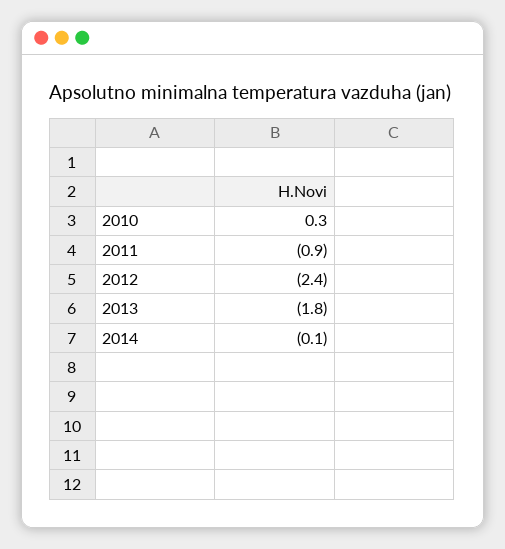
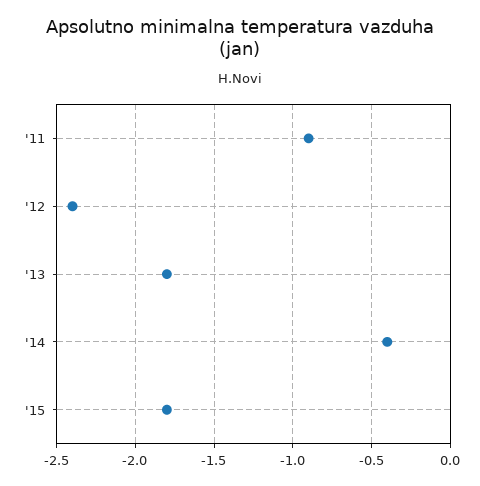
2010: 0.3 -> none
2014: -0.1 -> -0.4
'15: none -> -1.8

